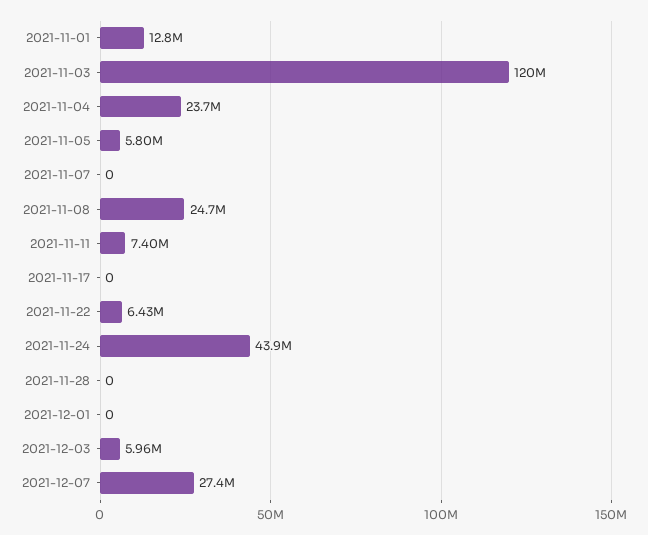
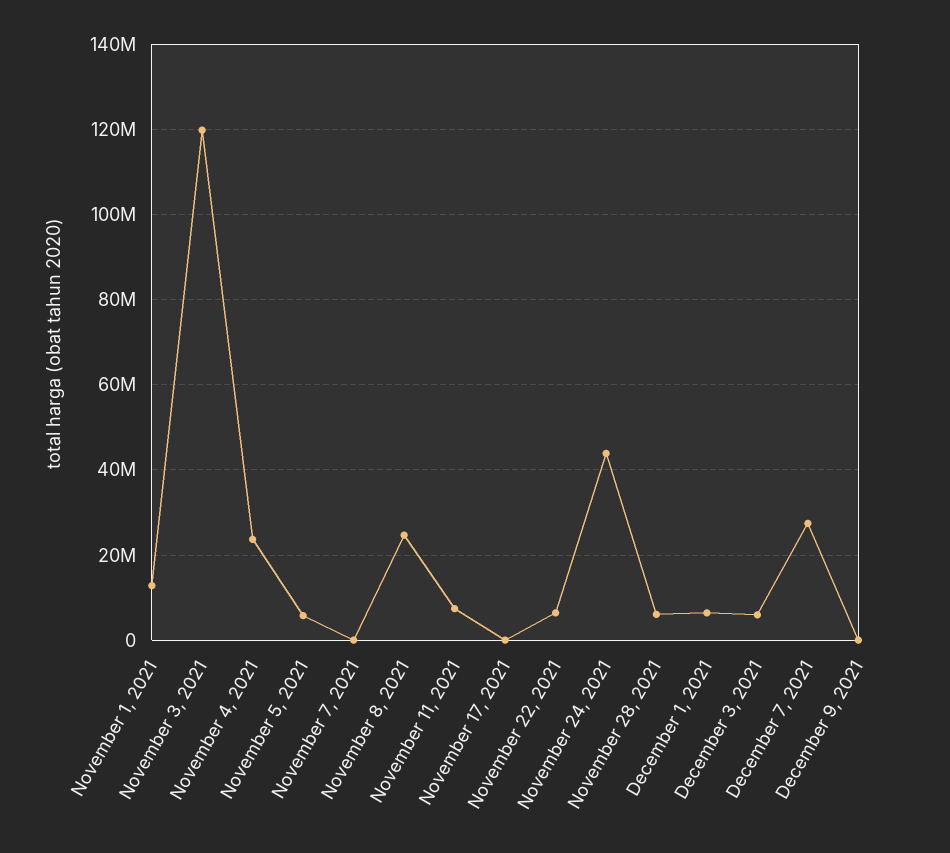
2021-11-28: 0 -> 6000000
2021-12-01: 0 -> 6000000
December 9, 2021: none -> 0

